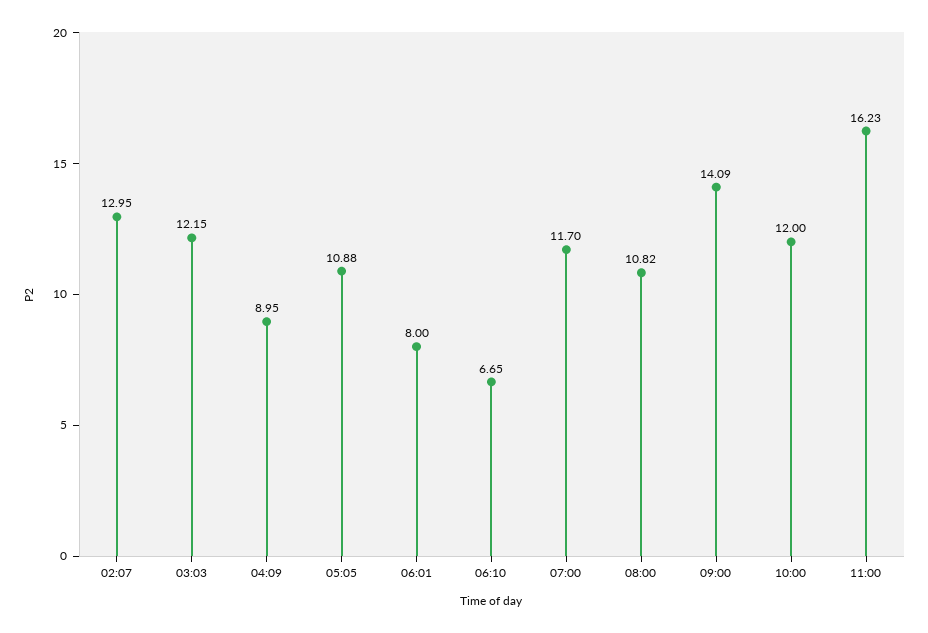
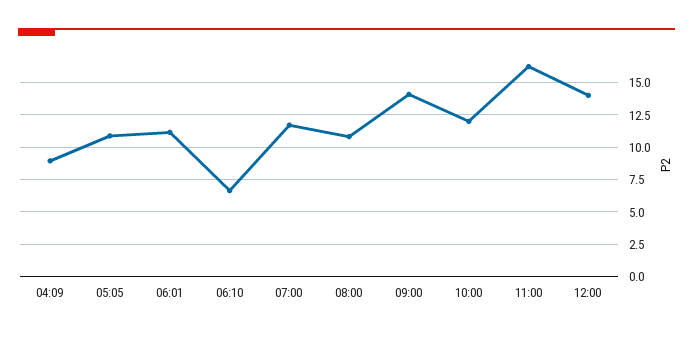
02:07: 12.95 -> none
03:03: 12.15 -> none
06:01: 8 -> 11
12:00: none -> 14

